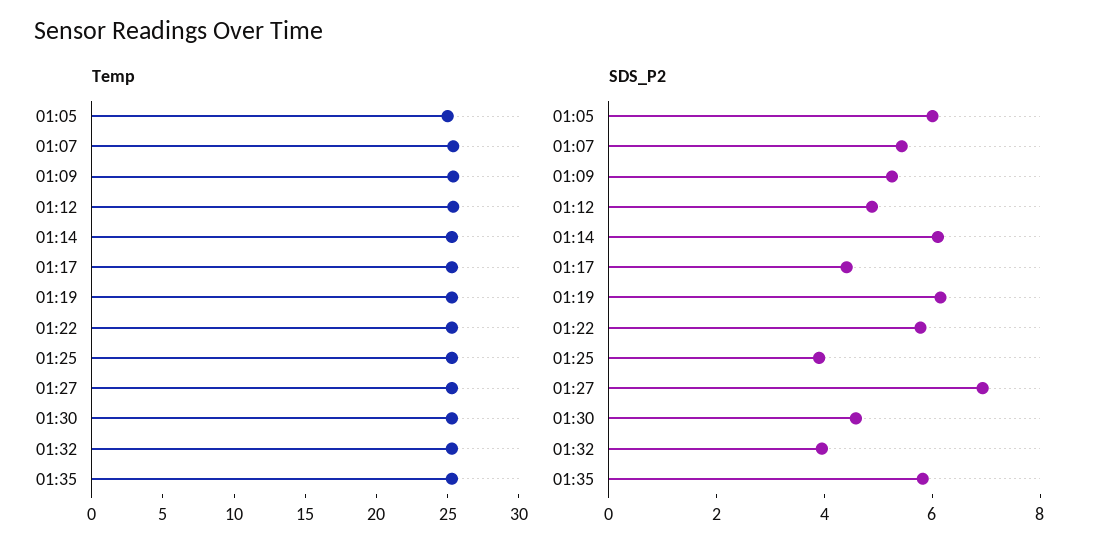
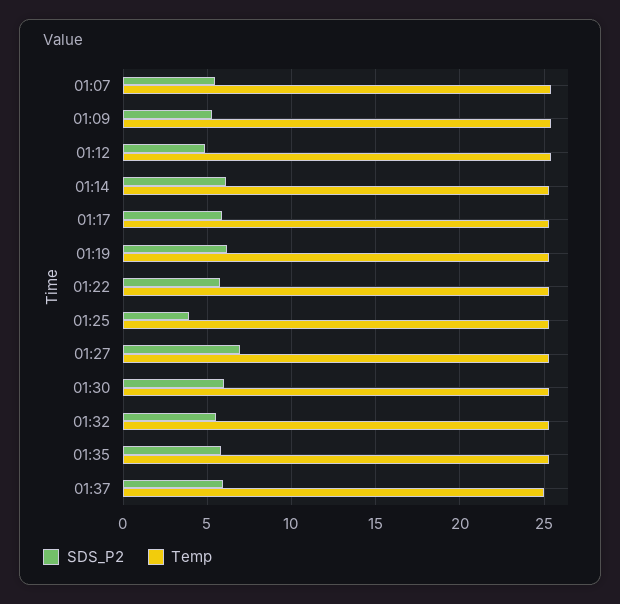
Temp, 01:05: 25 -> none
SDS_P2, 01:05: 6 -> none
SDS_P2, 01:17: 4.5 -> 6
SDS_P2, 01:30: 4.5 -> 6
SDS_P2, 01:32: 4 -> 5.5
SDS_P2, 01:37: none -> 6
Temp, 01:37: none -> 25

